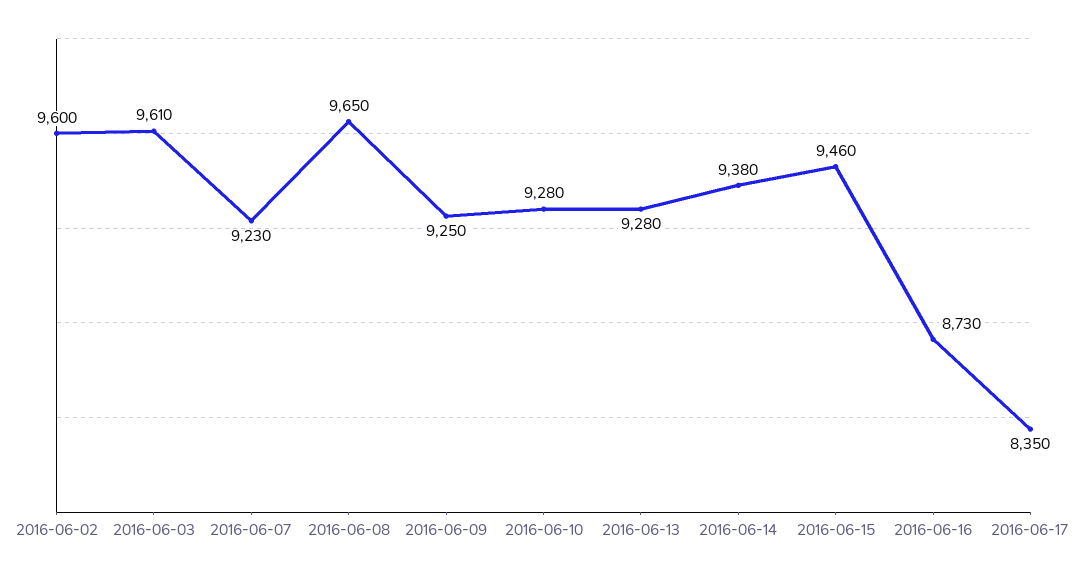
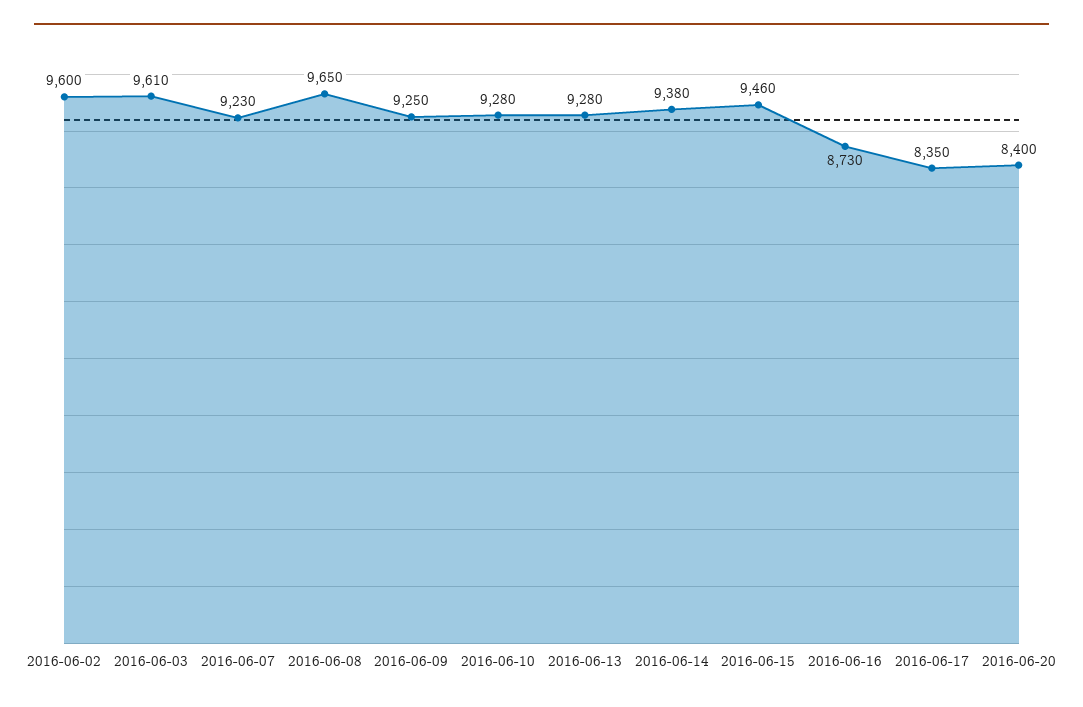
2016-06-20: none -> 8400

